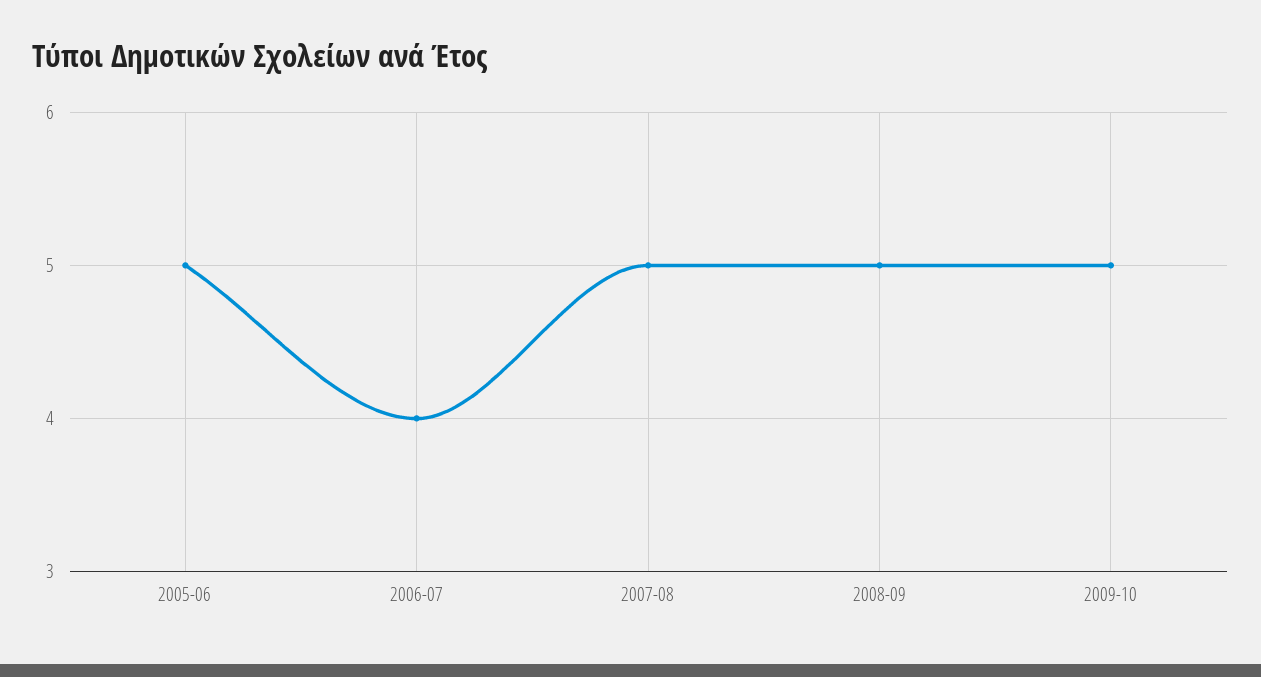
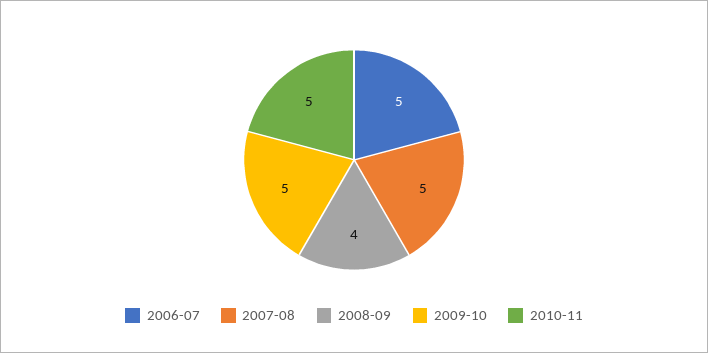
2005-06: 5 -> none
2006-07: 4 -> 5
2008-09: 5 -> 4
2010-11: none -> 5

